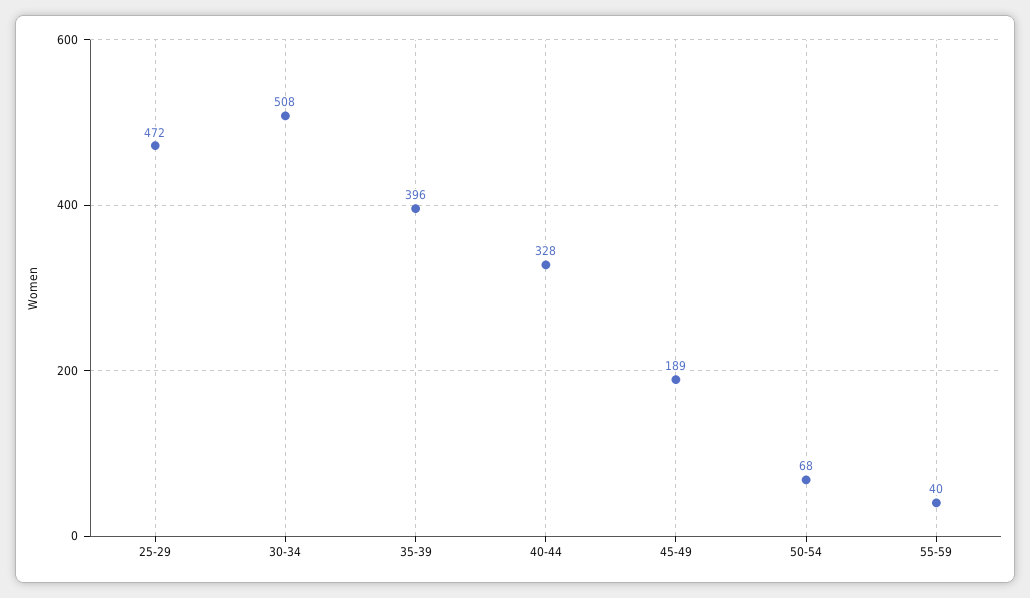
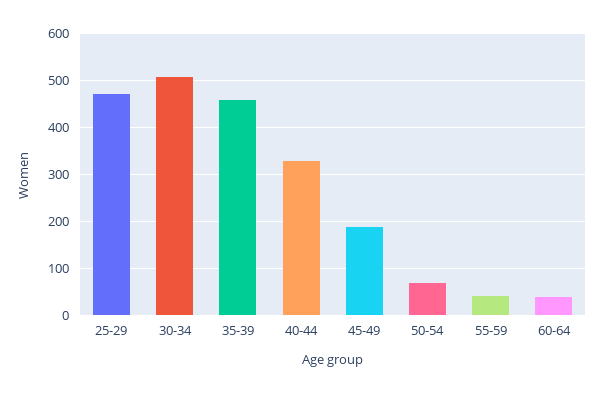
35-39: 396 -> 460
60-64: none -> 40

